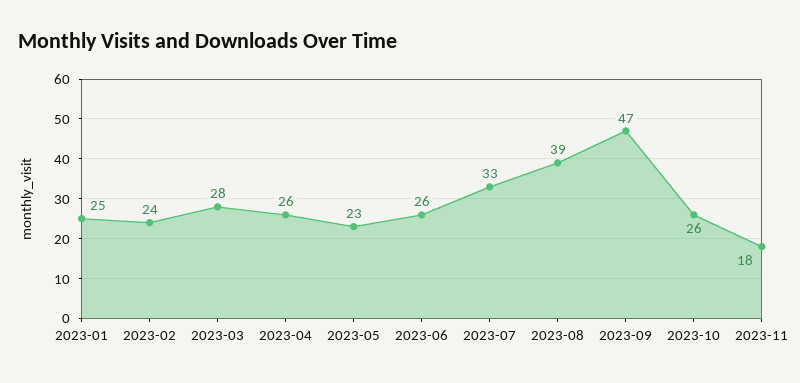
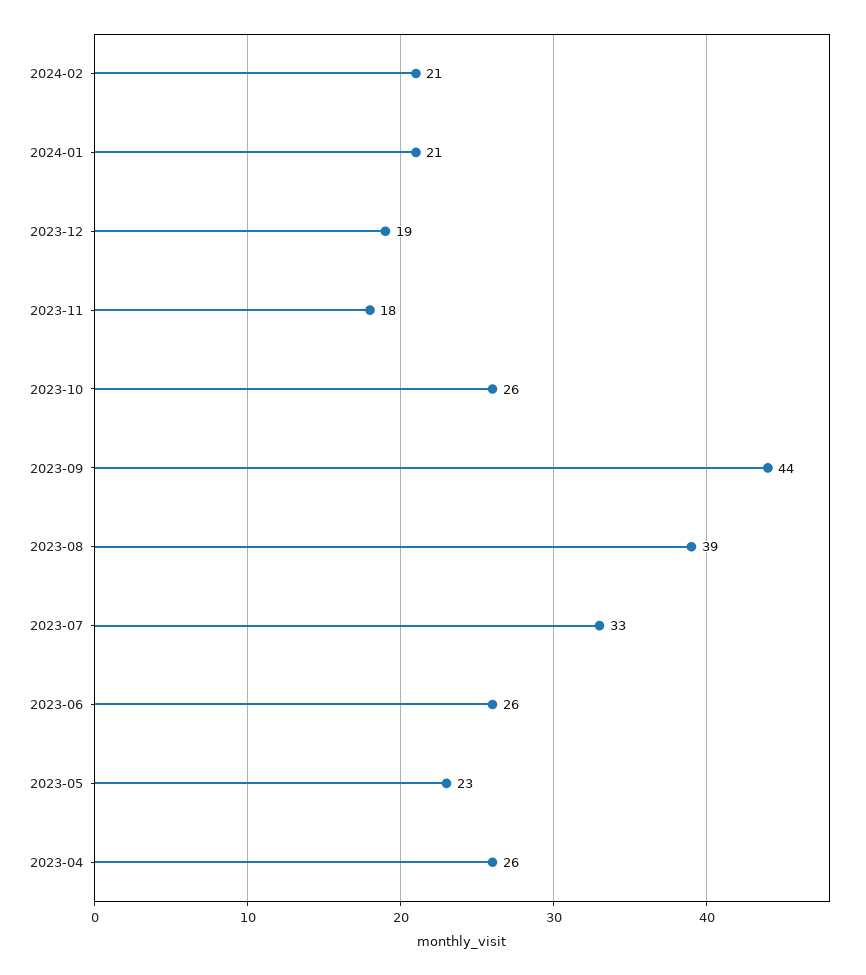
2023-01: 25 -> none
2023-02: 24 -> none
2023-03: 28 -> none
2023-09: 47 -> 44
2024-02: none -> 21
2024-01: none -> 21
2023-12: none -> 19

